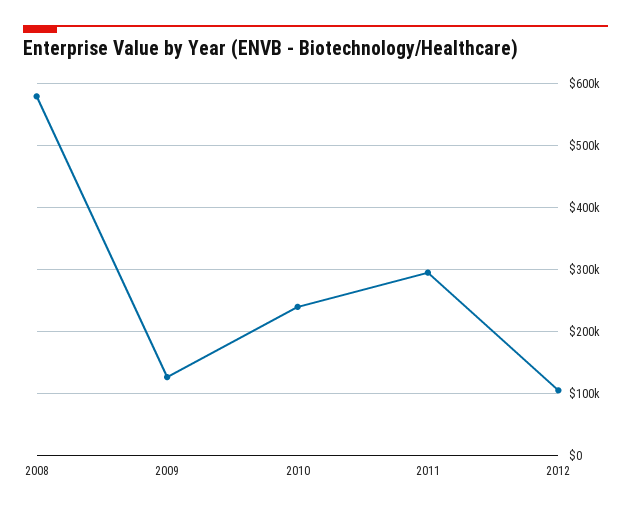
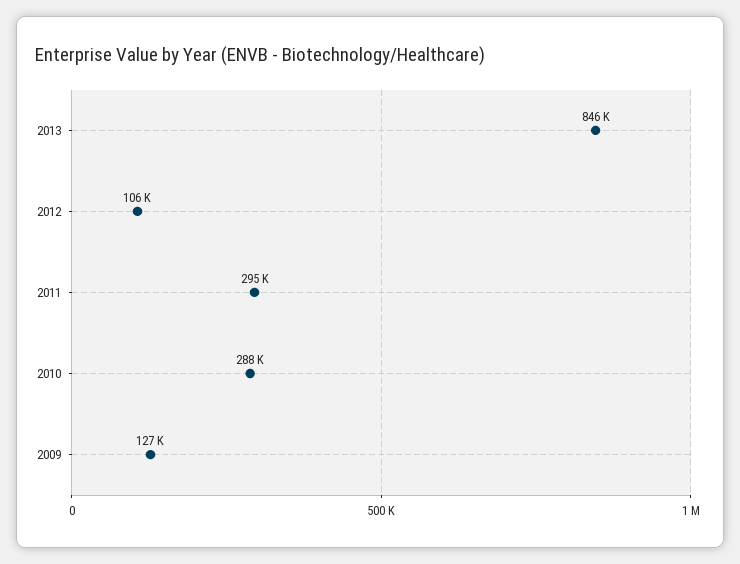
2008: 580000 -> none
2010: 240000 -> 288000
2013: none -> 846000

